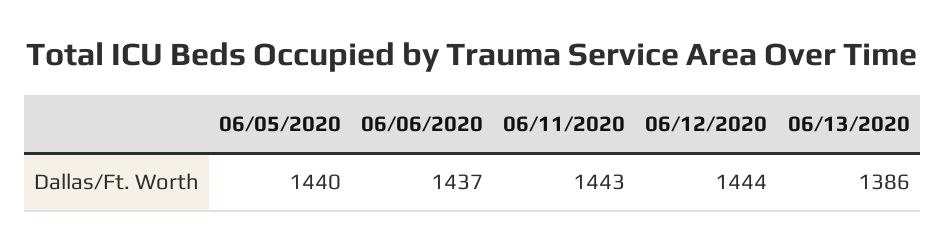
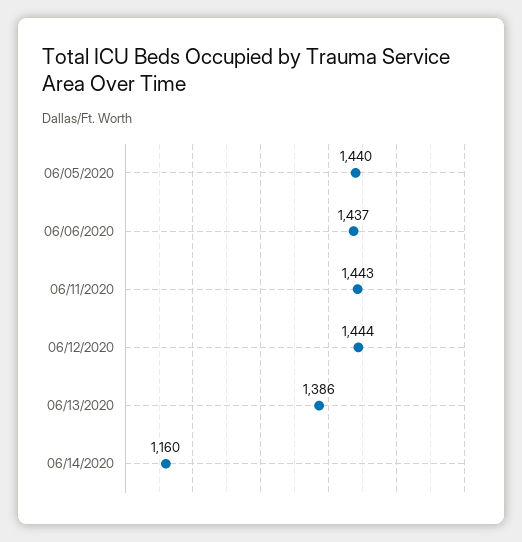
06/14/2020: none -> 1160

